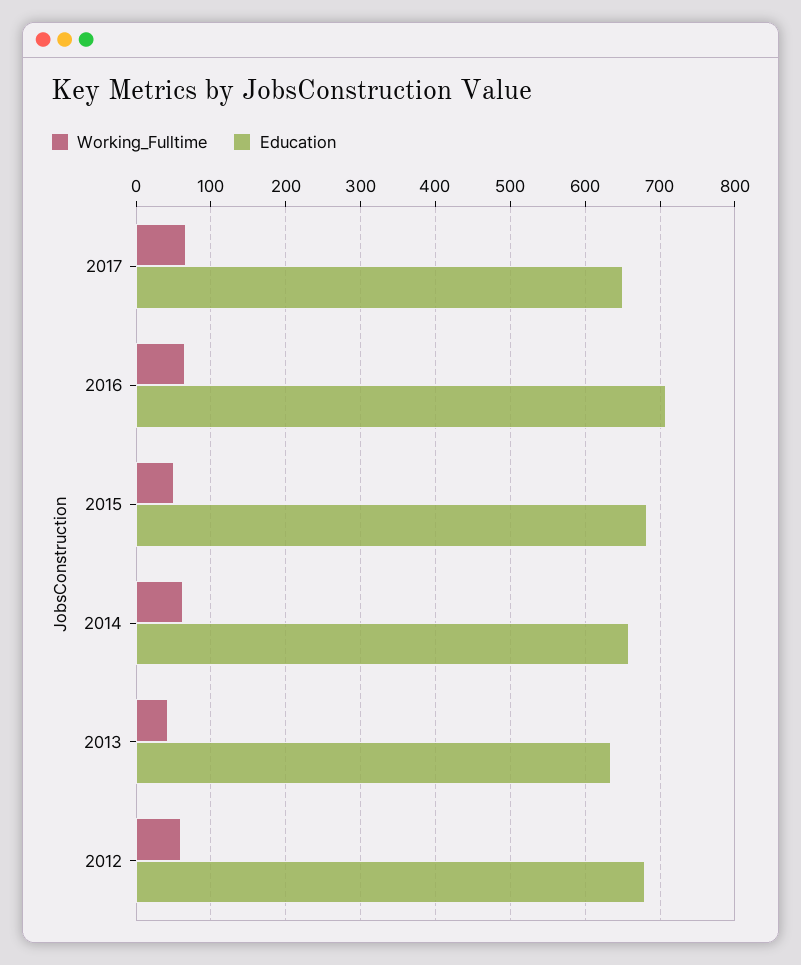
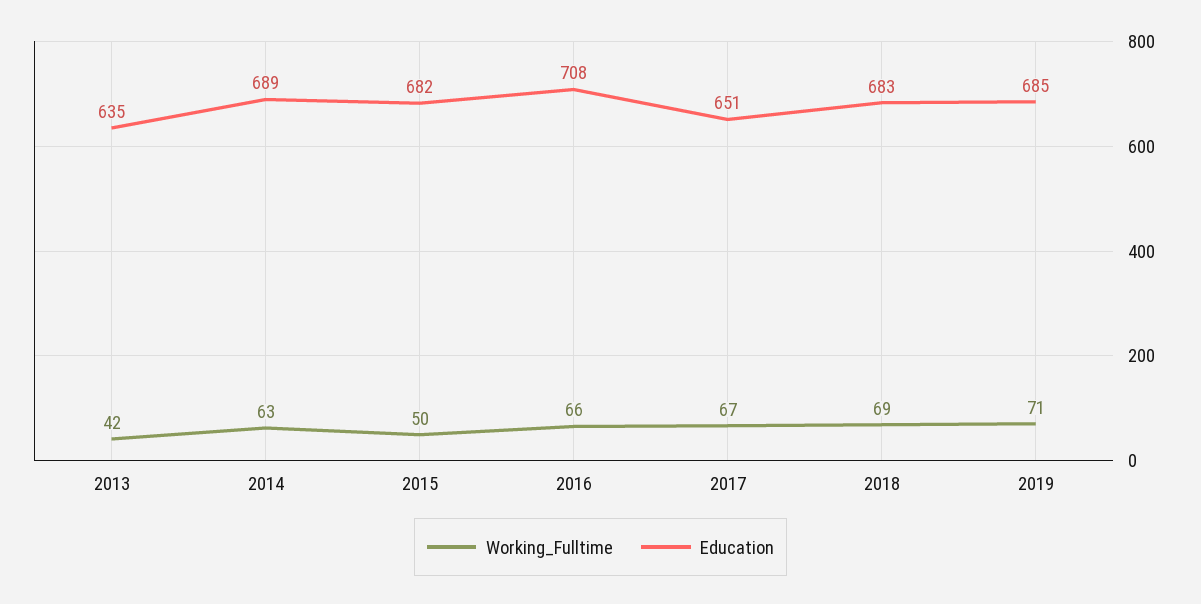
Education, 2014: 660 -> 689
Working_Fulltime, 2012: 60 -> none
Education, 2012: 680 -> none
Working_Fulltime, 2018: none -> 69
Education, 2018: none -> 683
Working_Fulltime, 2019: none -> 71
Education, 2019: none -> 685

